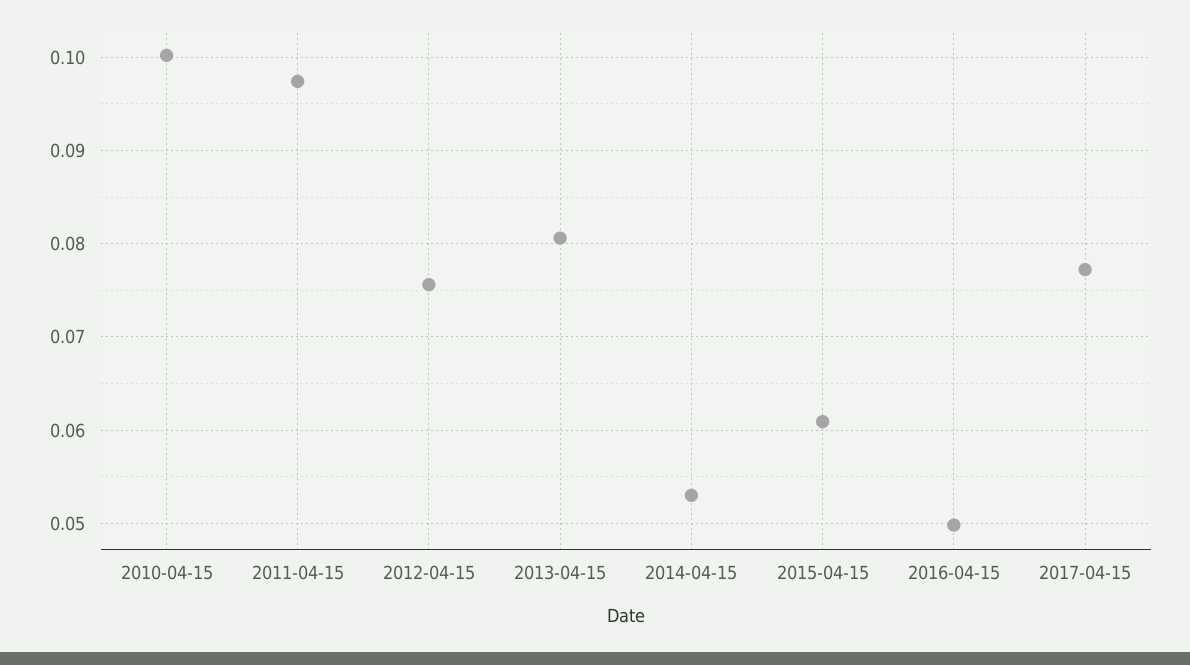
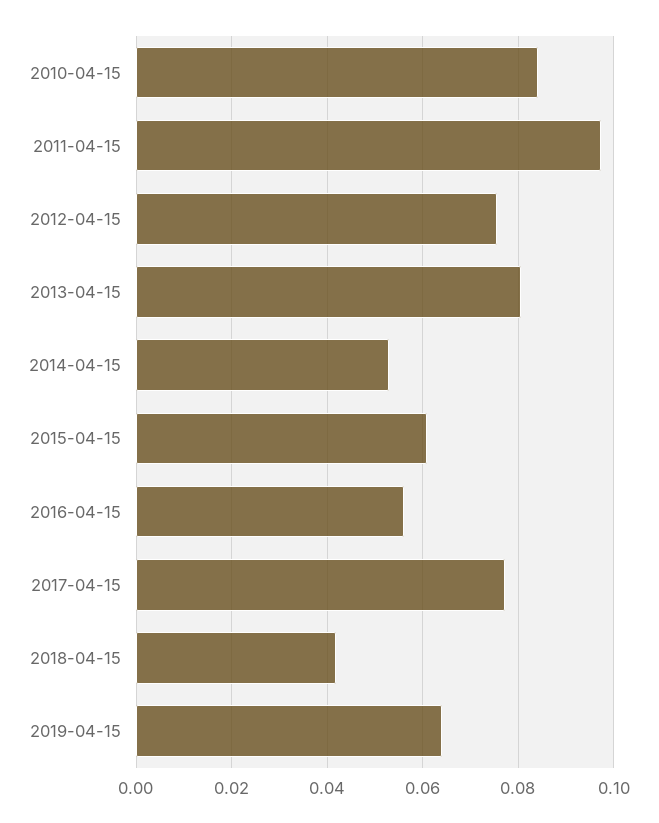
2010-04-15: 0.1 -> 0.084
2016-04-15: 0.05 -> 0.056
2018-04-15: none -> 0.042
2019-04-15: none -> 0.064

